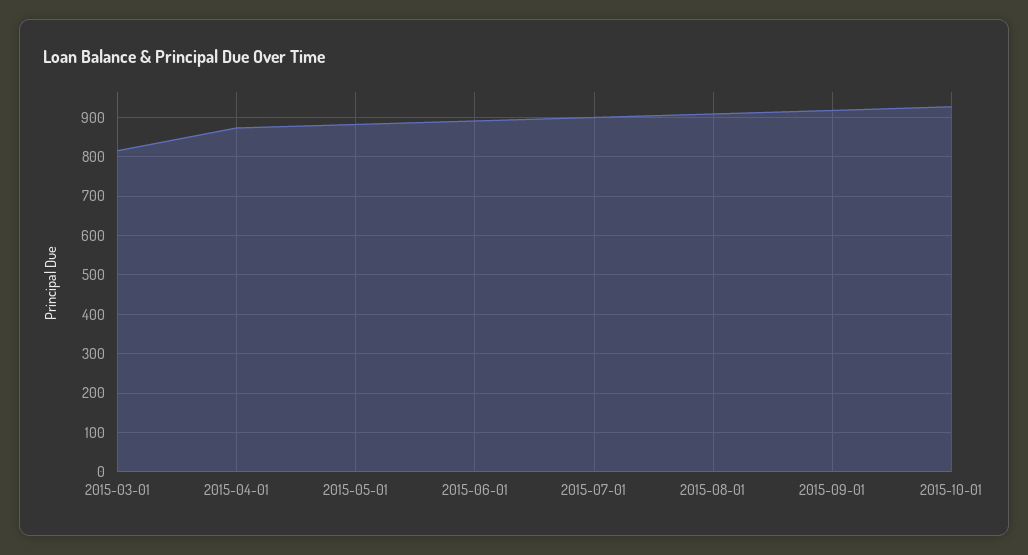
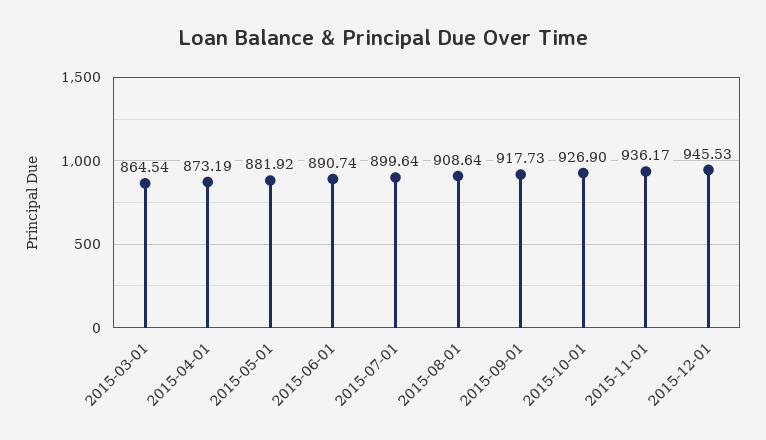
2015-03-01: 820 -> 864.54
2015-11-01: none -> 936.17
2015-12-01: none -> 945.53

